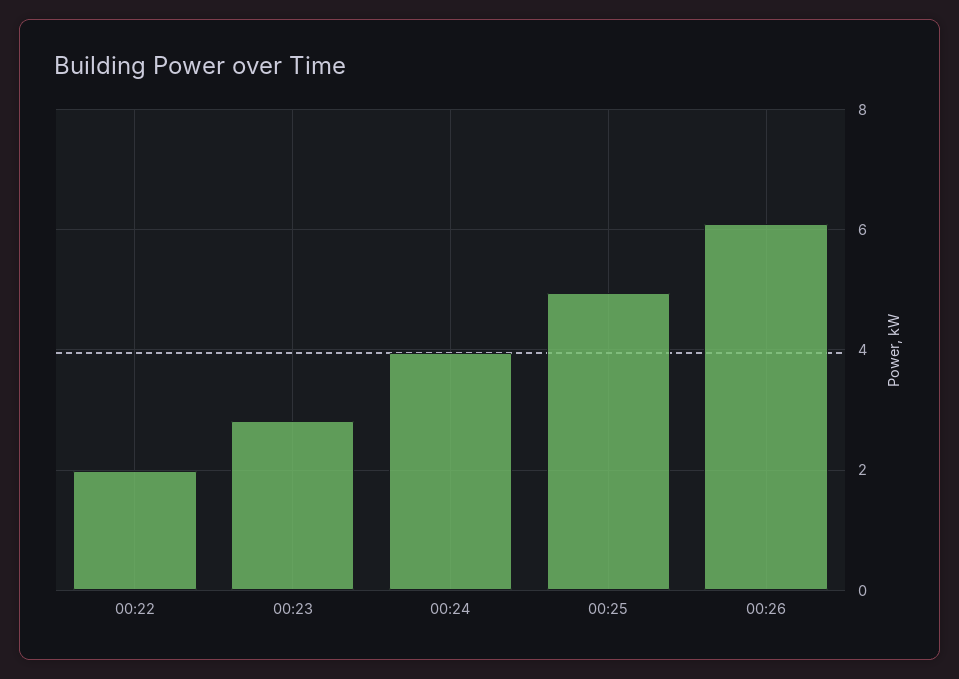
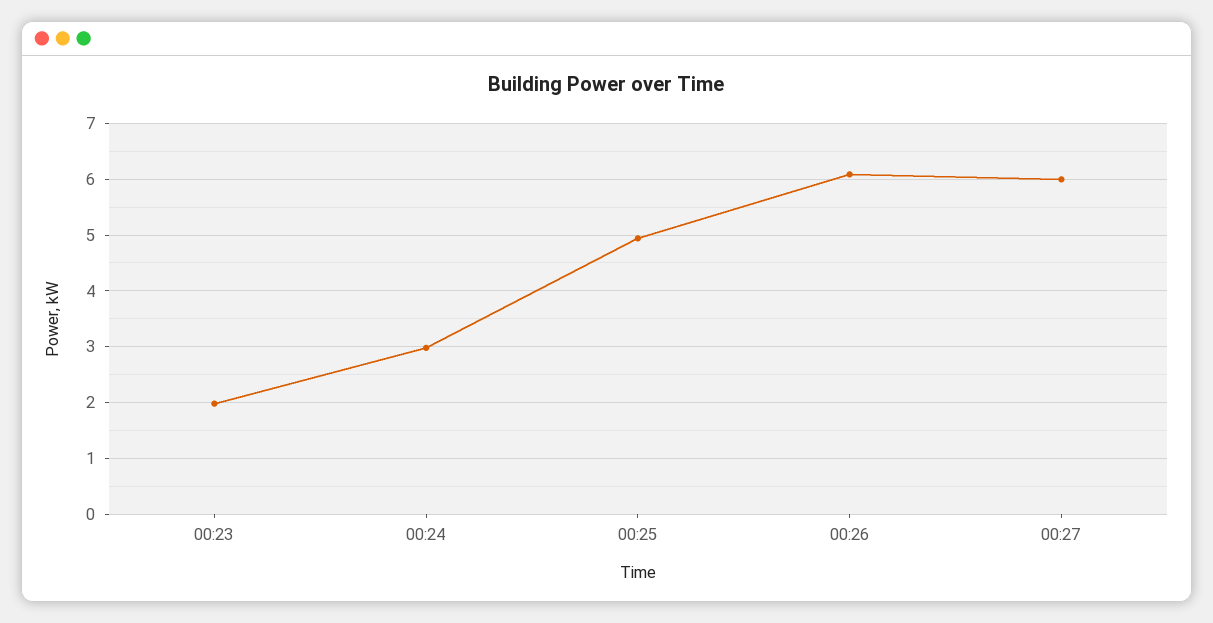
00:22: 2 -> none
00:23: 2.8 -> 2
00:24: 4 -> 3
00:27: none -> 6

